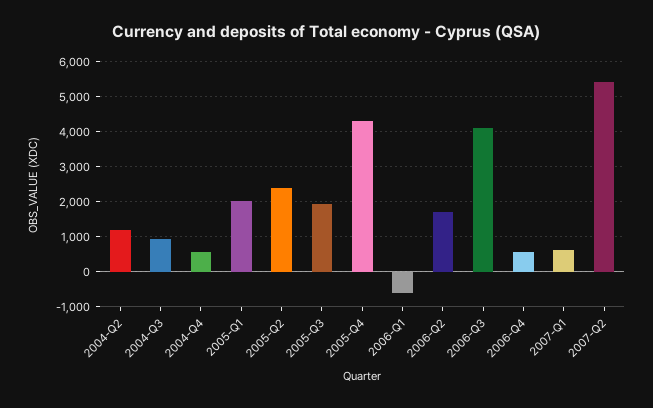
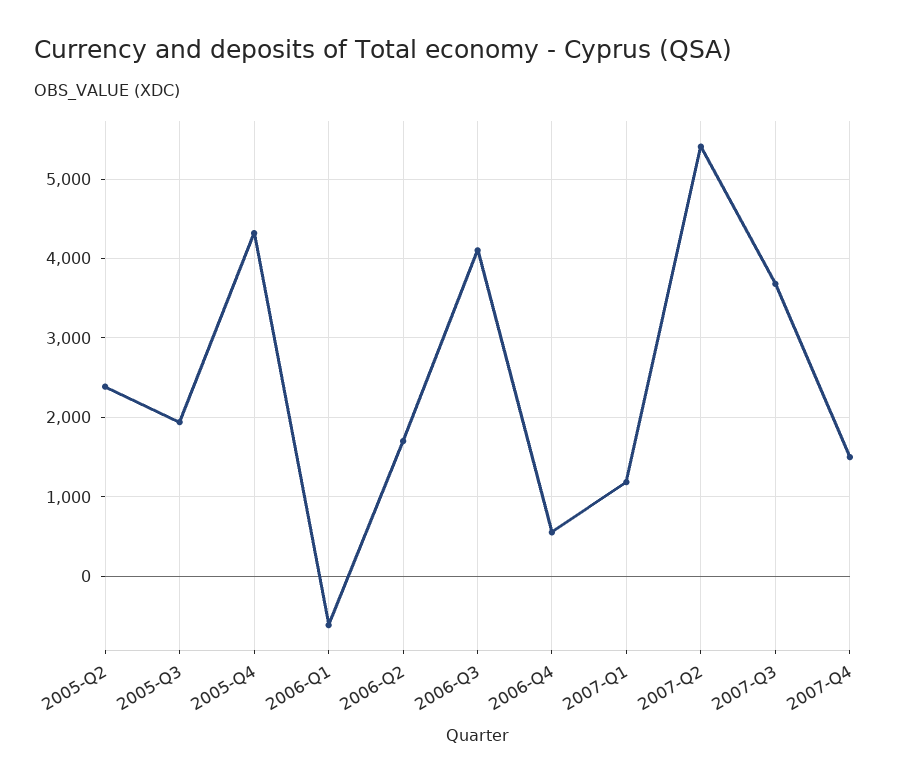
2004-Q2: 1200 -> none
2004-Q3: 1000 -> none
2004-Q4: 600 -> none
2005-Q1: 2000 -> none
2007-Q1: 600 -> 1200
2007-Q3: none -> 3700
2007-Q4: none -> 1500

